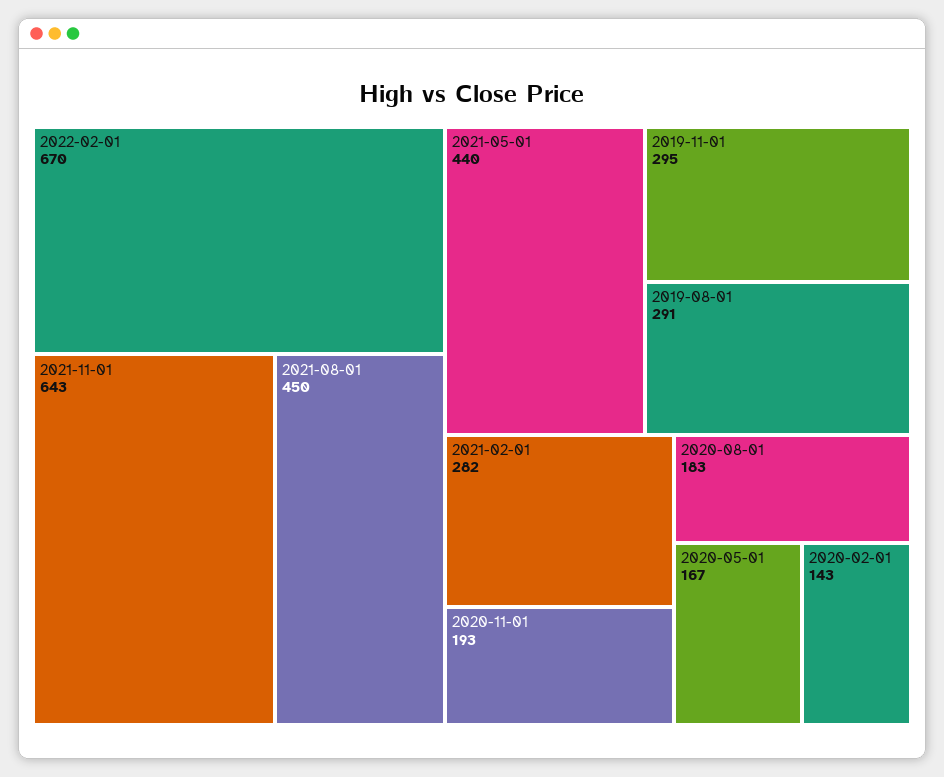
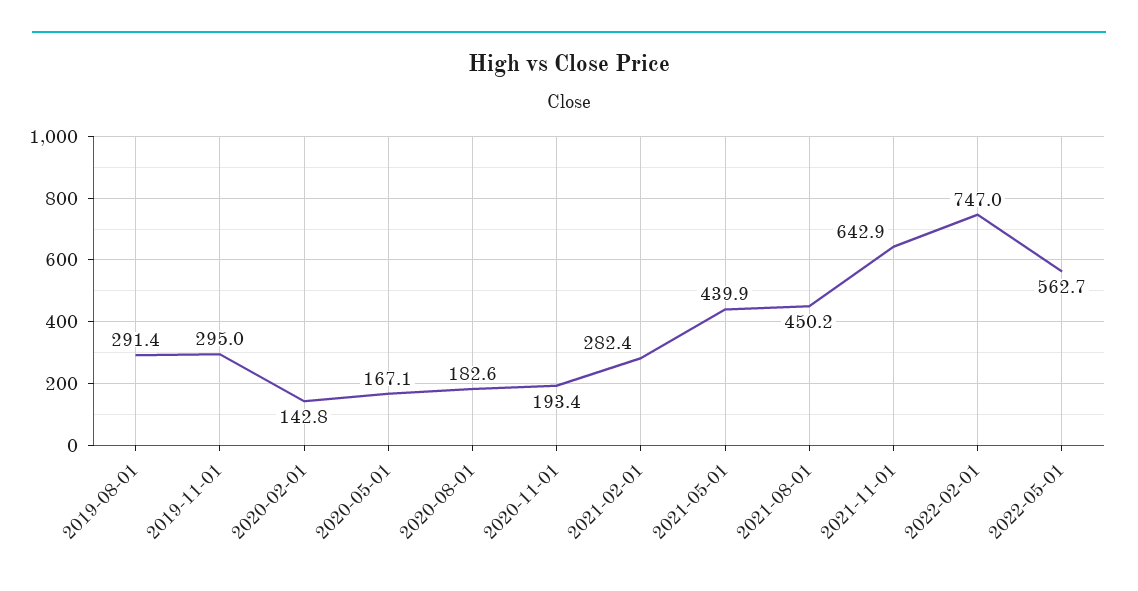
2022-02-01: 670 -> 747
2022-05-01: none -> 562.7

